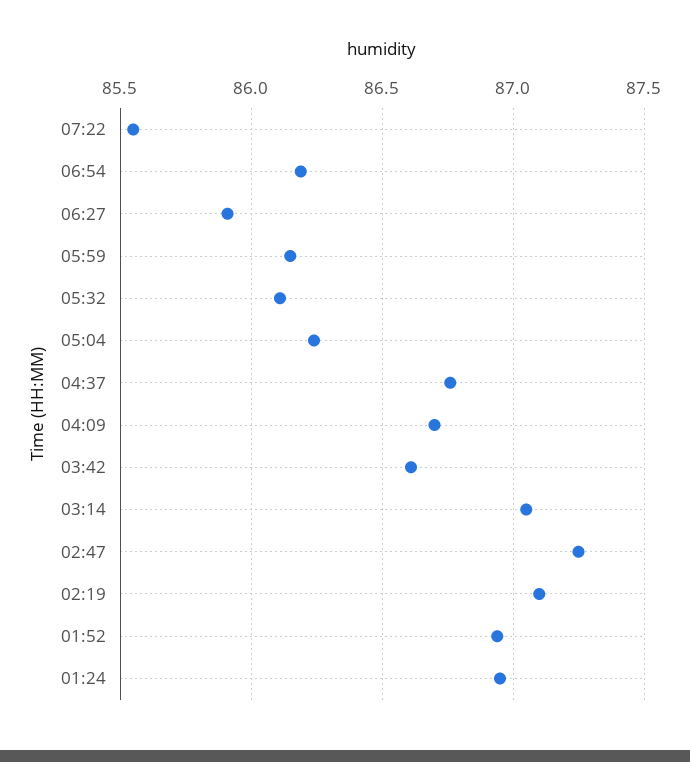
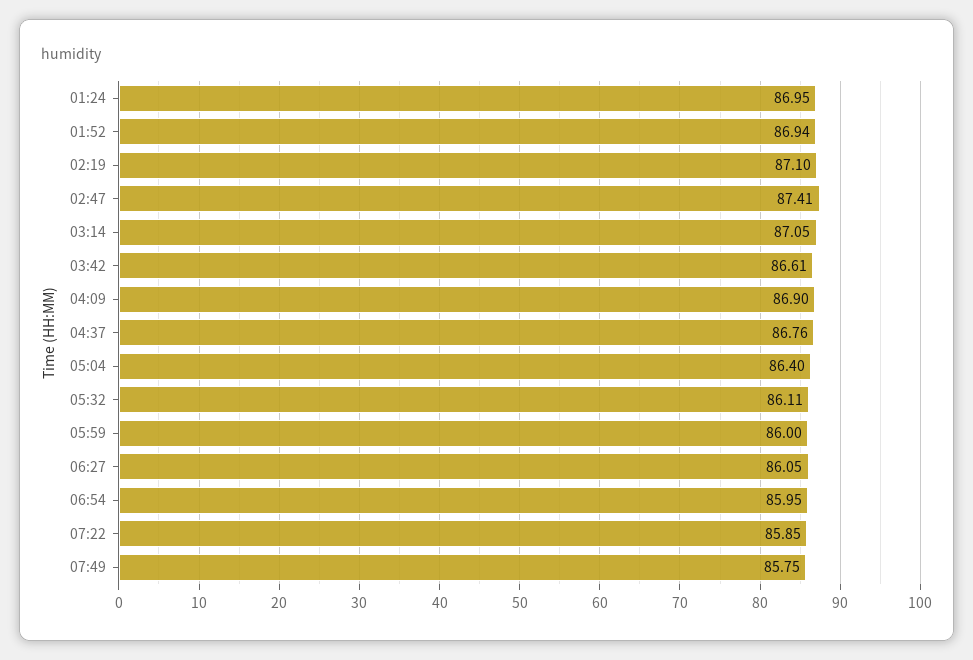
07:22: 85.55 -> 85.85
06:54: 86.2 -> 85.95
06:27: 85.9 -> 86.05
05:59: 86.15 -> 86
05:04: 86.25 -> 86.4
04:09: 86.7 -> 86.9
02:47: 87.25 -> 87.41
07:49: none -> 85.75

